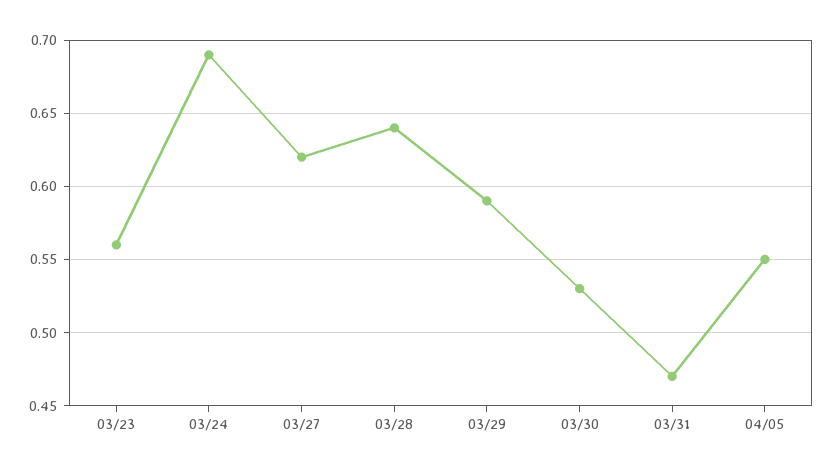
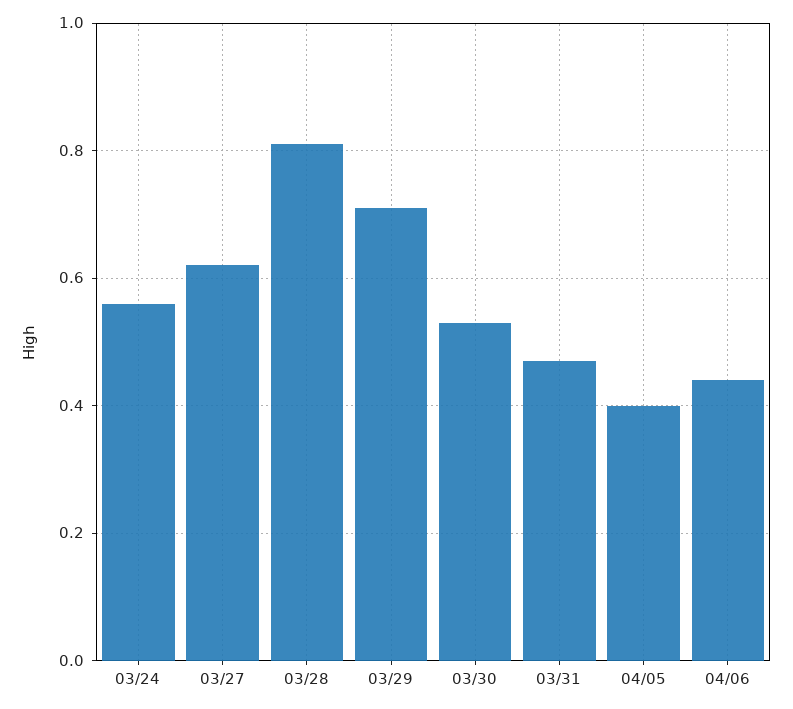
03/23: 0.56 -> none
03/24: 0.69 -> 0.55
03/28: 0.64 -> 0.8
03/29: 0.59 -> 0.7
04/05: 0.55 -> 0.4
04/06: none -> 0.45

